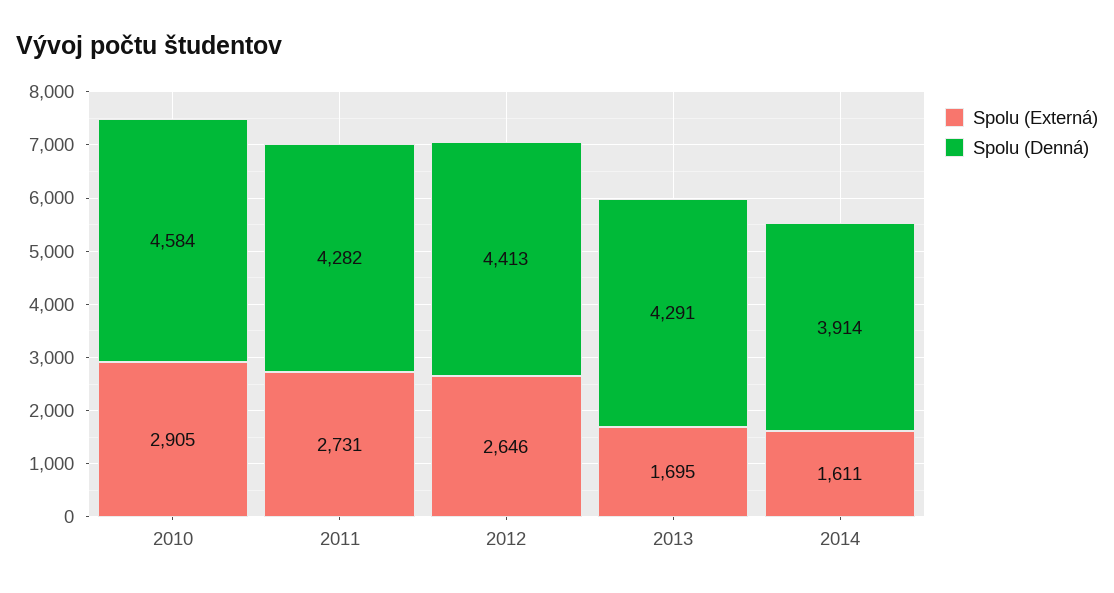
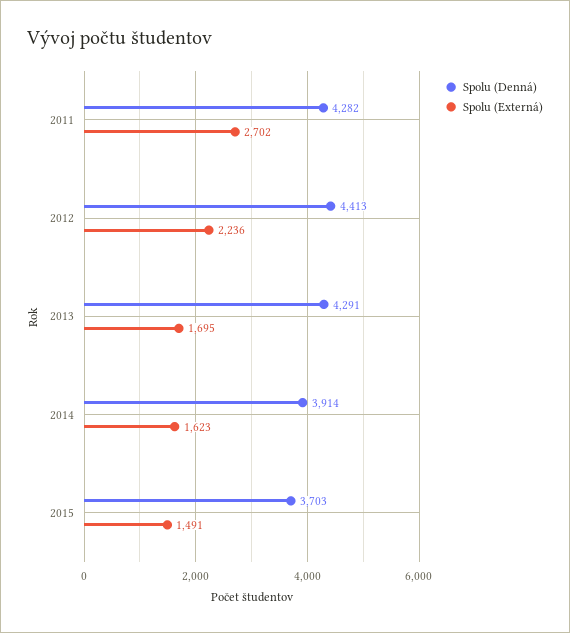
Spolu (Externá), 2010: 2905 -> none
Spolu (Denná), 2010: 4584 -> none
Spolu (Externá), 2011: 2731 -> 2702
Spolu (Externá), 2012: 2646 -> 2236
Spolu (Externá), 2014: 1611 -> 1623
Spolu (Denná), 2015: none -> 3703
Spolu (Externá), 2015: none -> 1491

